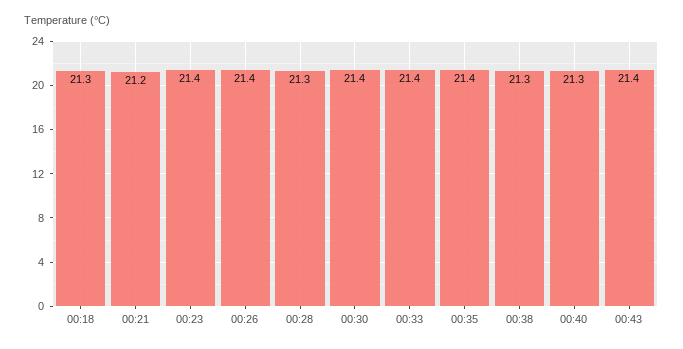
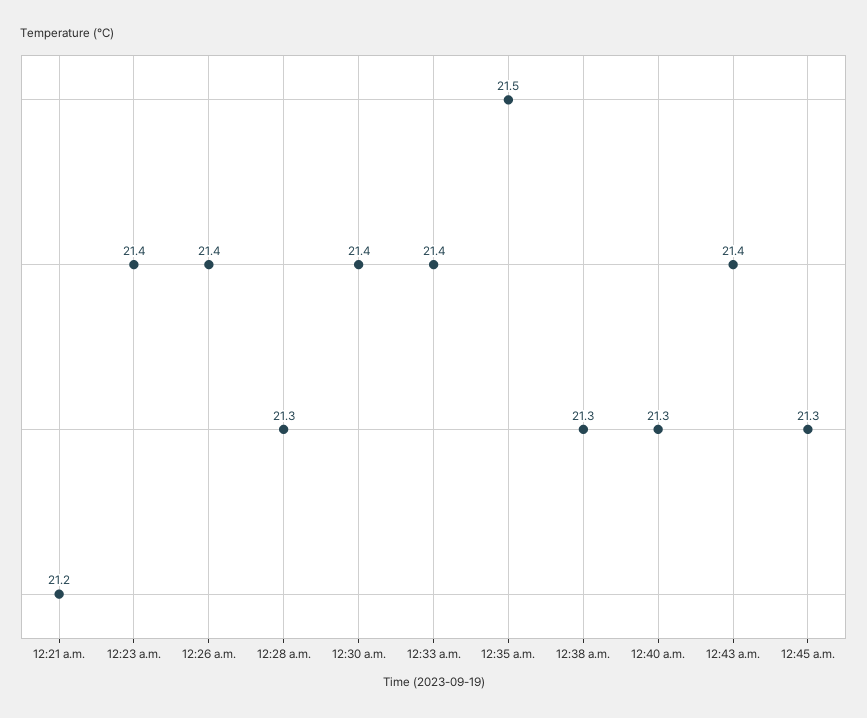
00:18: 21.3 -> none
00:35: 21.4 -> 21.5
12:45 a.m.: none -> 21.3

